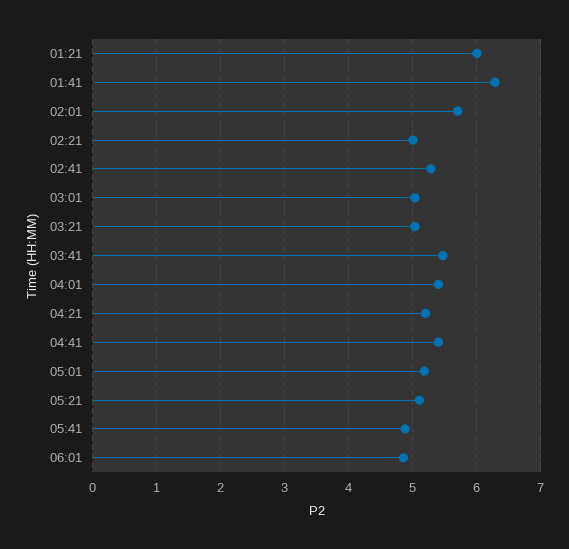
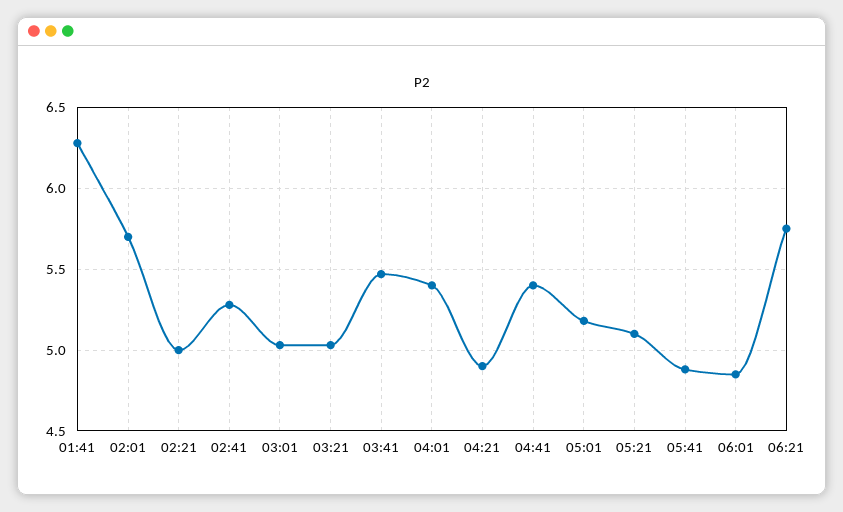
01:21: 6 -> none
04:21: 5.2 -> 4.9
06:21: none -> 5.75

